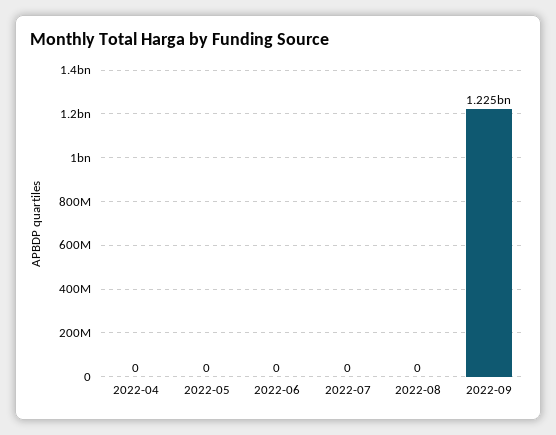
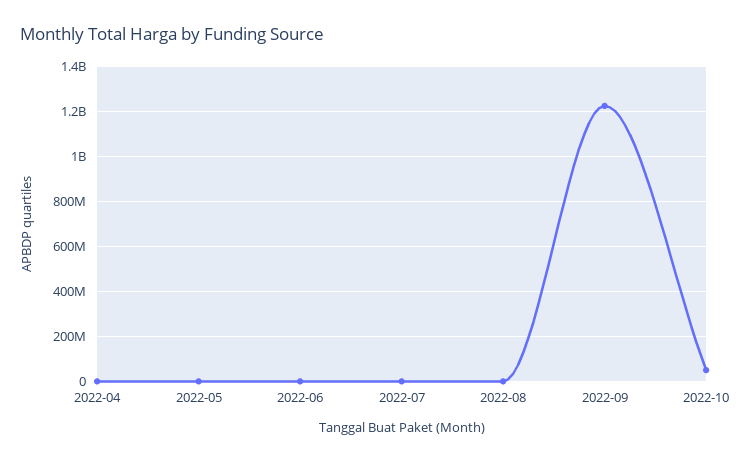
2022-10: none -> 50000000

